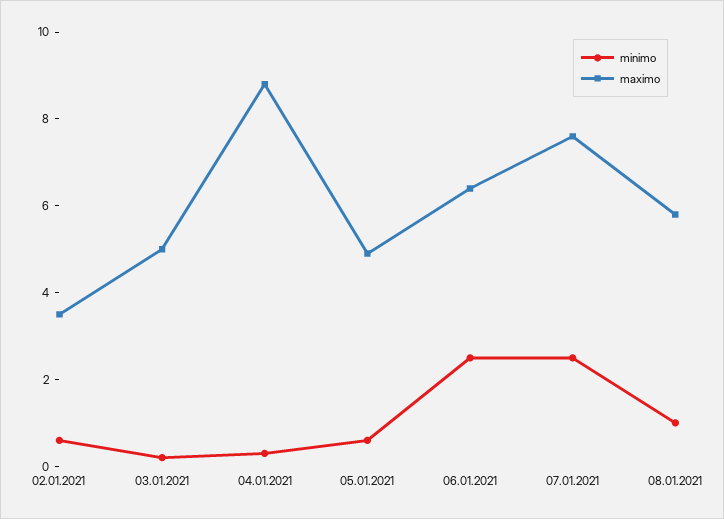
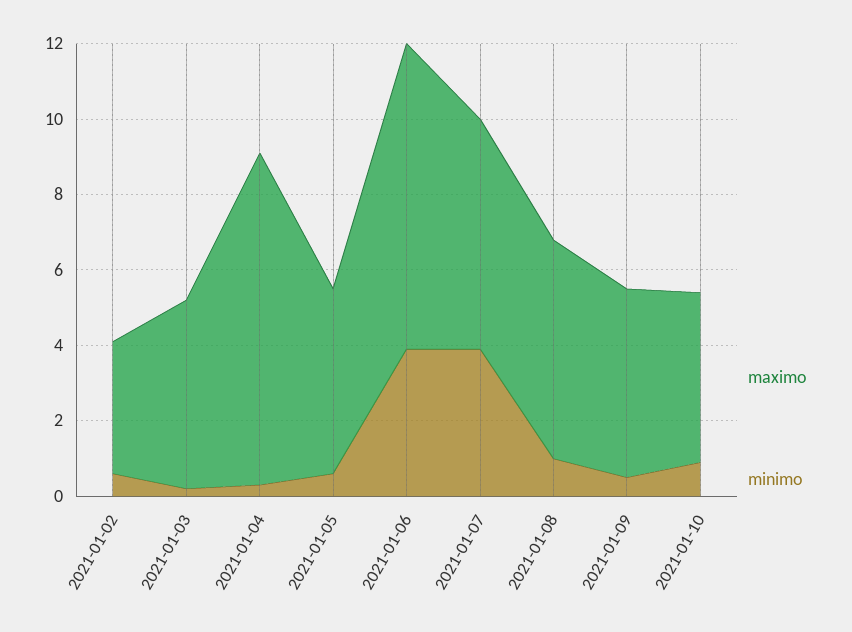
minimo, 06.01.2021: 2.5 -> 4
maximo, 06.01.2021: 6.5 -> 8
minimo, 07.01.2021: 2.5 -> 4
maximo, 07.01.2021: 7.5 -> 6
maximo, 2021-01-09: none -> 5
minimo, 2021-01-09: none -> 0.5
maximo, 2021-01-10: none -> 4.5
minimo, 2021-01-10: none -> 1

